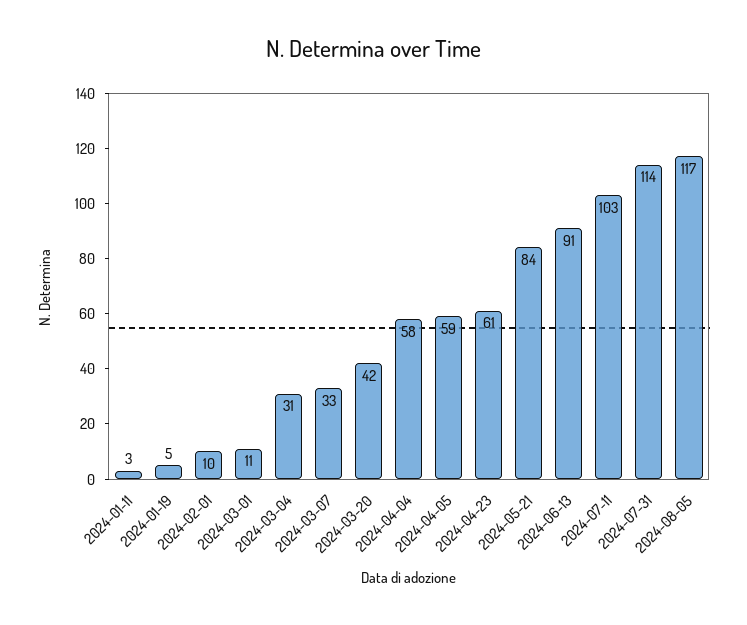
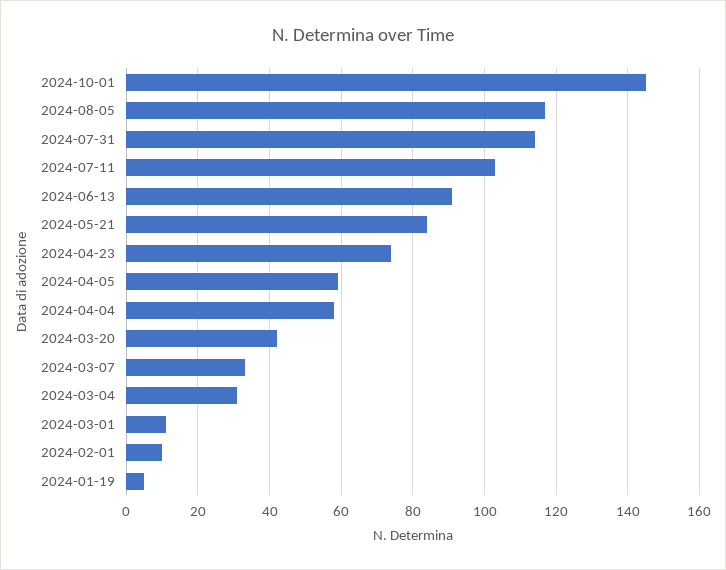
2024-01-11: 3 -> none
2024-04-23: 61 -> 75
2024-10-01: none -> 145

